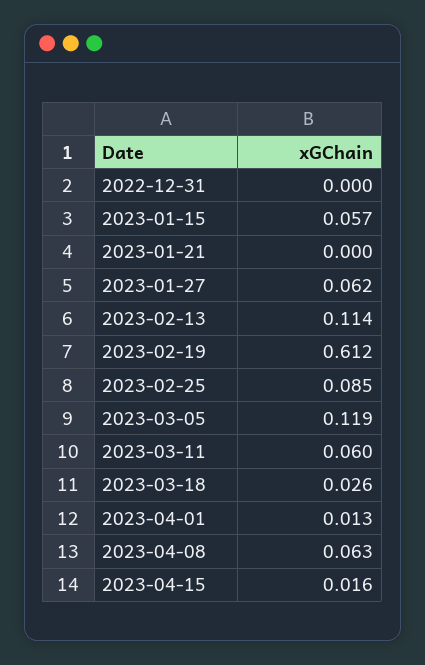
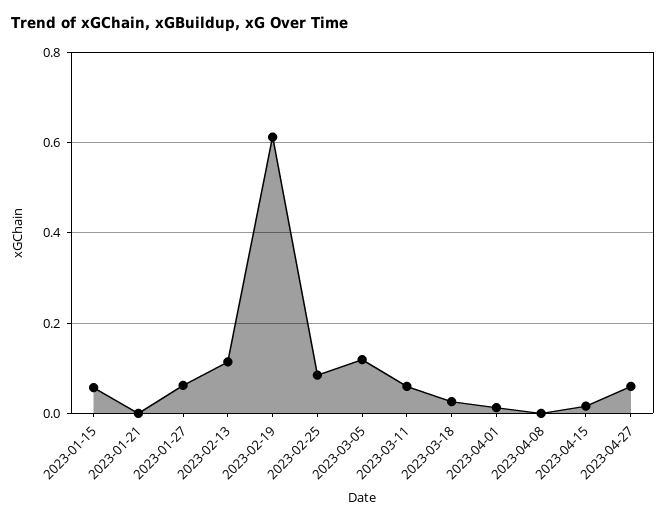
2022-12-31: 0 -> none
2023-04-08: 0.063 -> 0
2023-04-27: none -> 0.06

